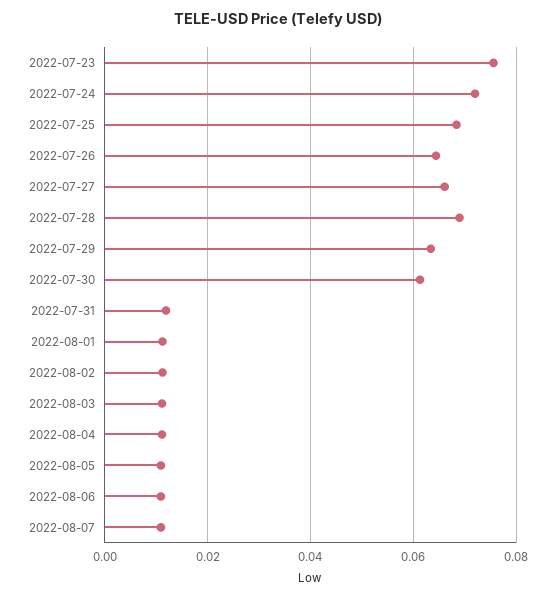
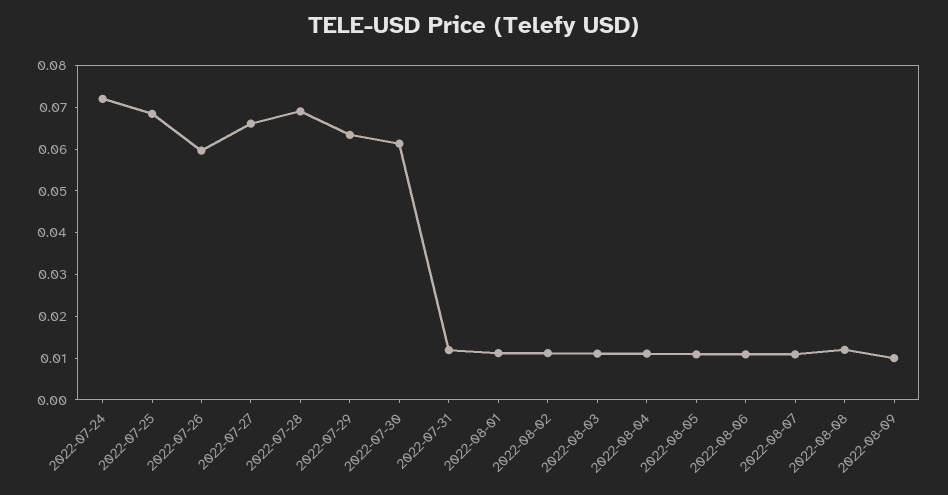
2022-07-23: 0.076 -> none
2022-07-26: 0.064 -> 0.06
2022-08-08: none -> 0.012
2022-08-09: none -> 0.01

